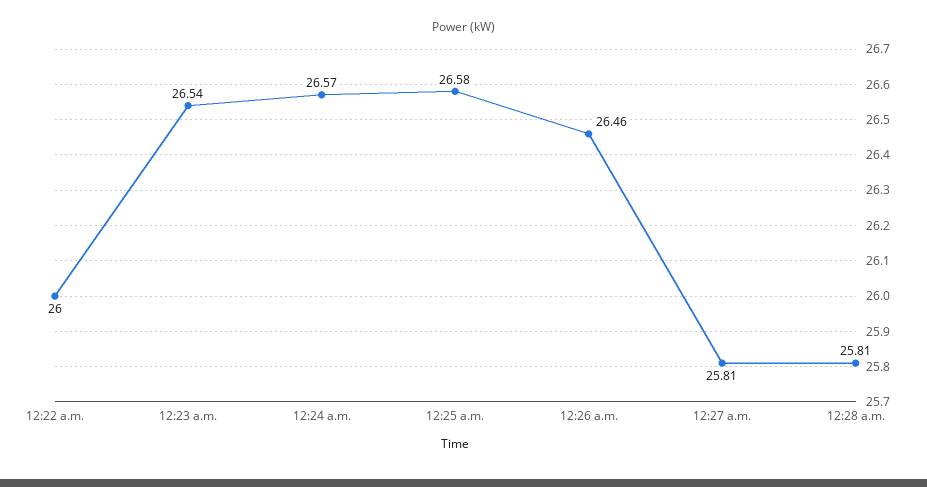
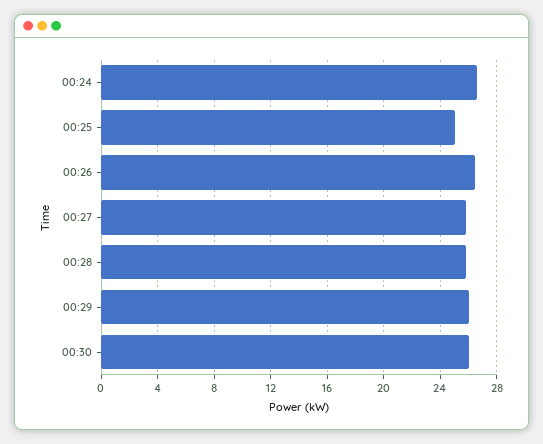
12:22 a.m.: 26 -> none
12:23 a.m.: 26.54 -> none
12:25 a.m.: 26.58 -> 25
00:29: none -> 26
00:30: none -> 26

